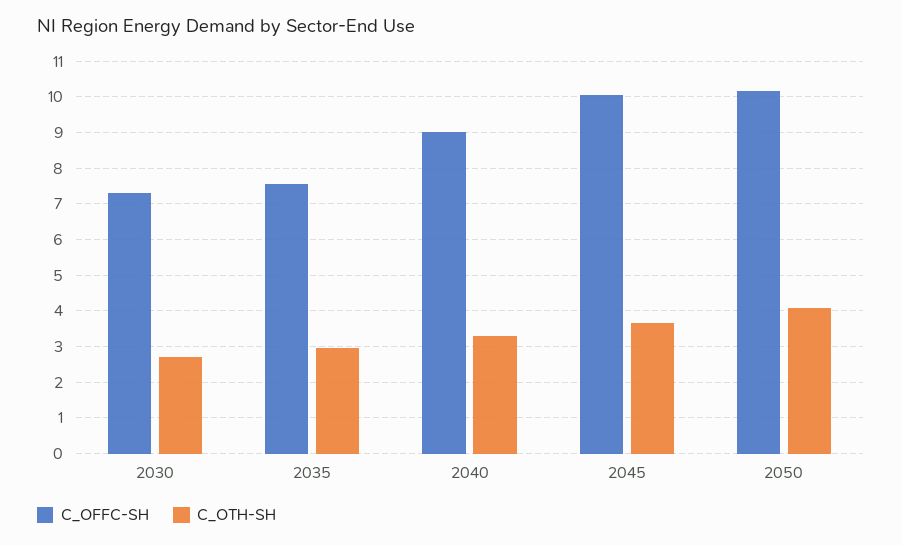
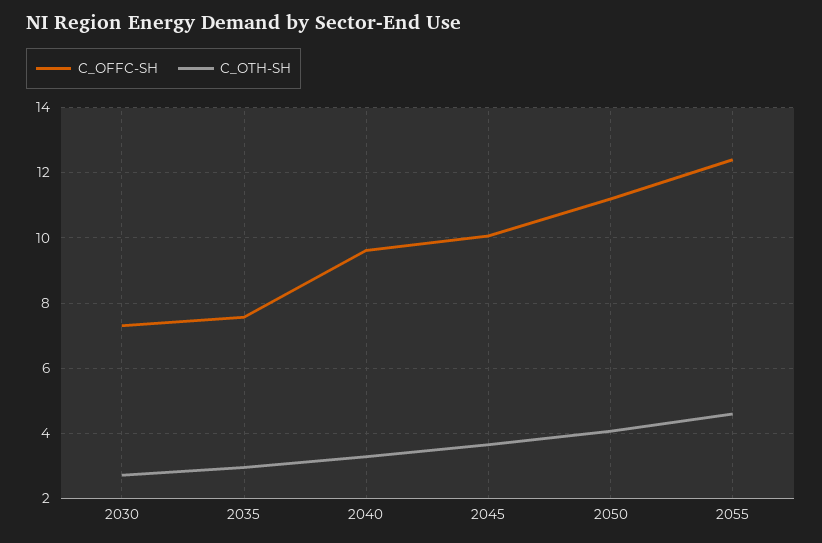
C_OFFC-SH, 2040: 9 -> 9.6
C_OFFC-SH, 2050: 10.2 -> 11.2
C_OFFC-SH, 2055: none -> 12.4
C_OTH-SH, 2055: none -> 4.6

